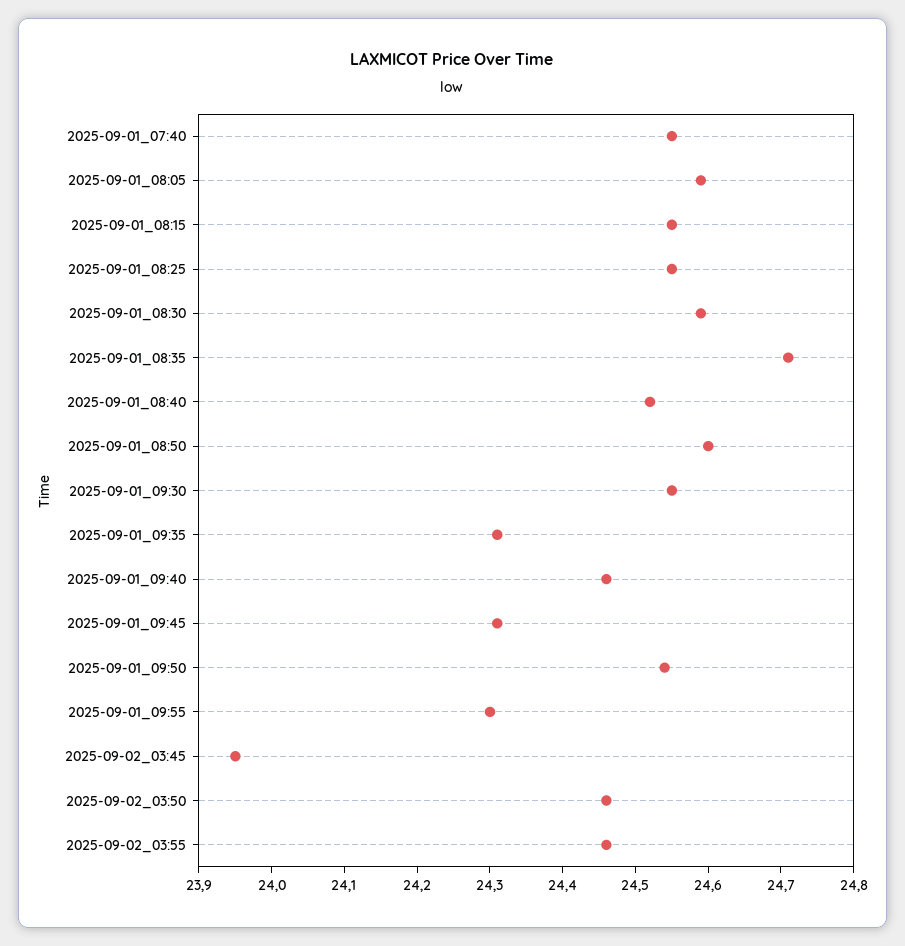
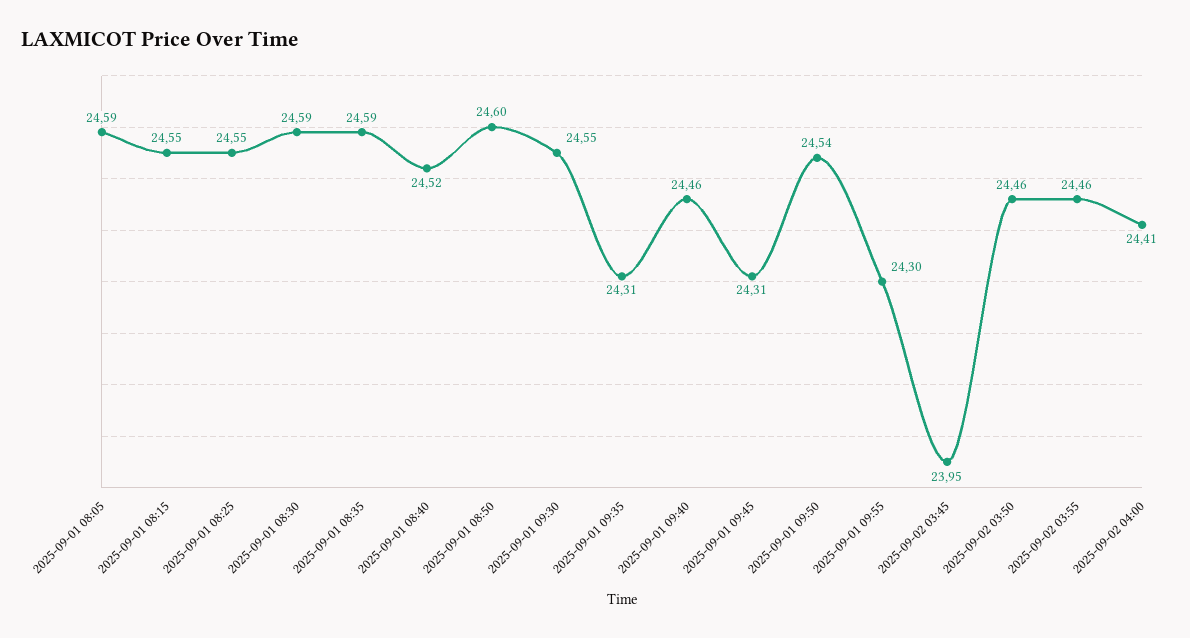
2025-09-01_07:40: 24.55 -> none
2025-09-01_08:35: 24.7 -> 24.59
2025-09-02 04:00: none -> 24.41

